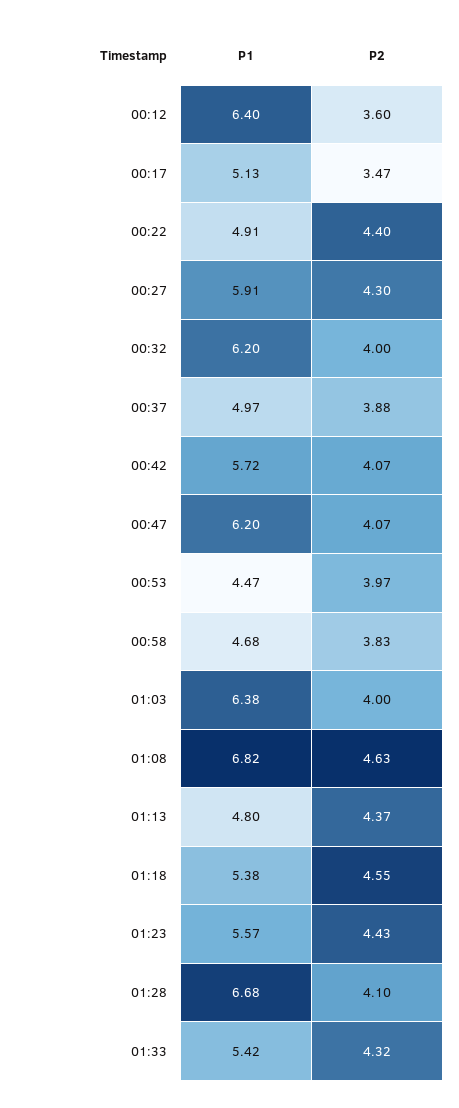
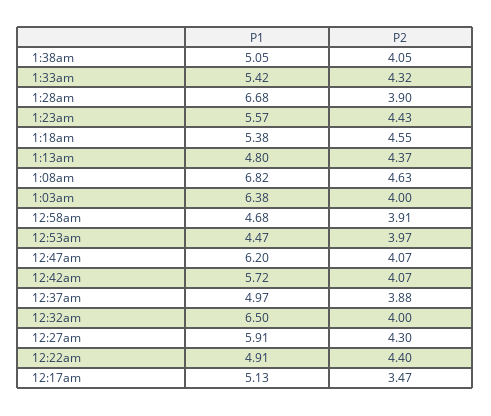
P1, 00:12: 6.4 -> none
P2, 00:12: 3.6 -> none
P1, 00:32: 6.2 -> 6.5
P2, 00:58: 3.83 -> 3.91
P2, 01:28: 4.1 -> 3.9
P1, 1:38am: none -> 5.05
P2, 1:38am: none -> 4.05

